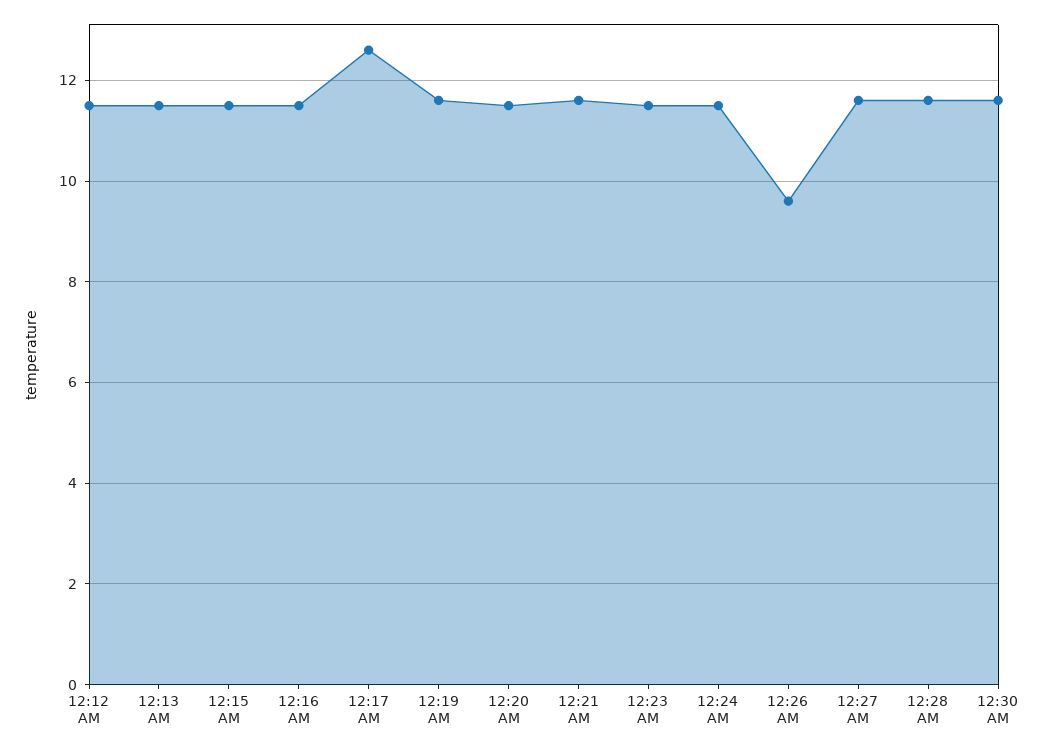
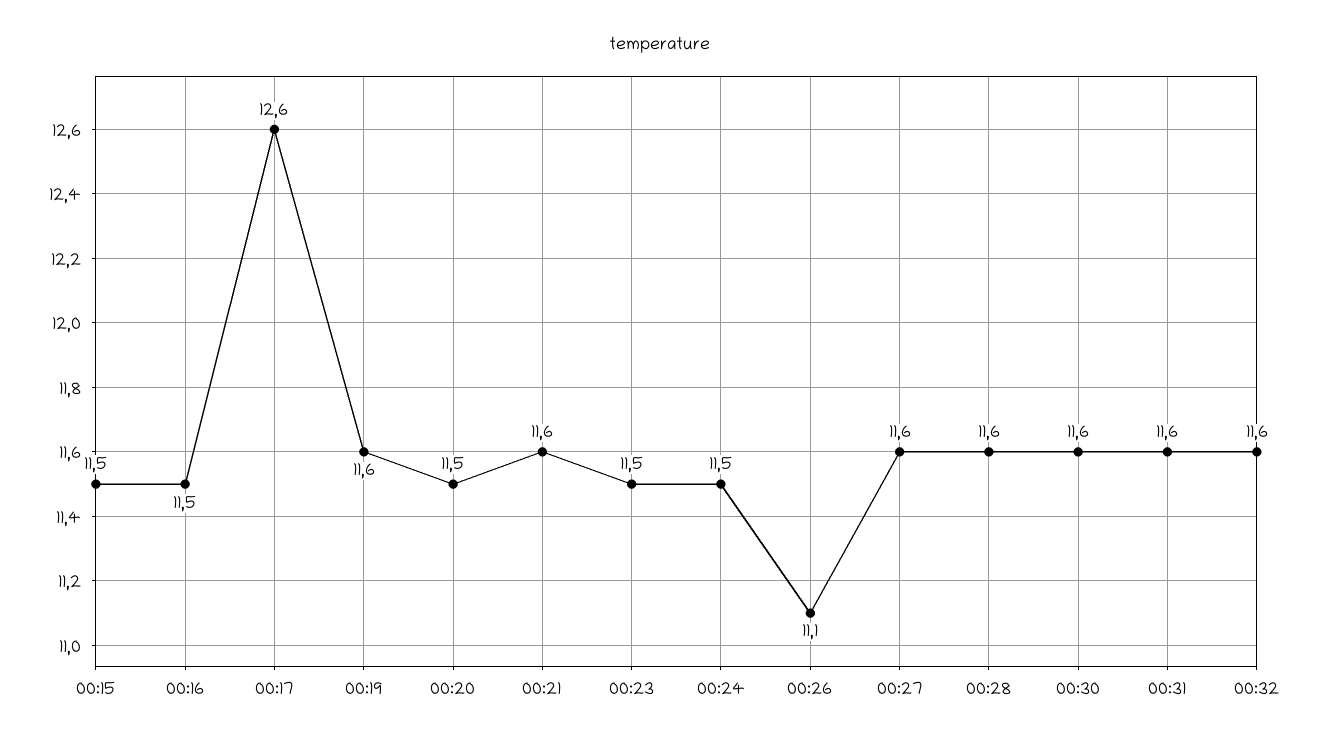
12:12 AM: 11.5 -> none
12:13 AM: 11.5 -> none
12:26 AM: 9.5 -> 11.1
00:31: none -> 11.6
00:32: none -> 11.6

